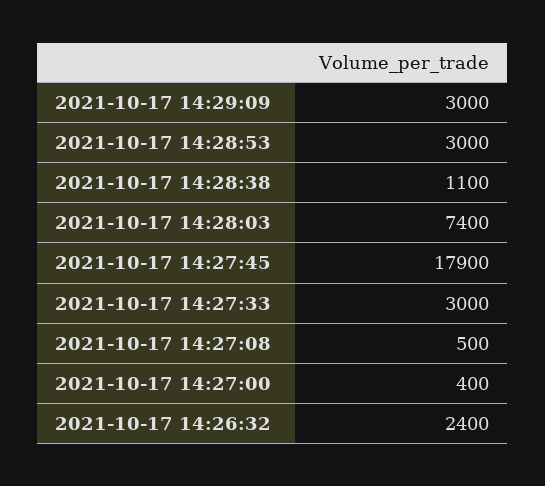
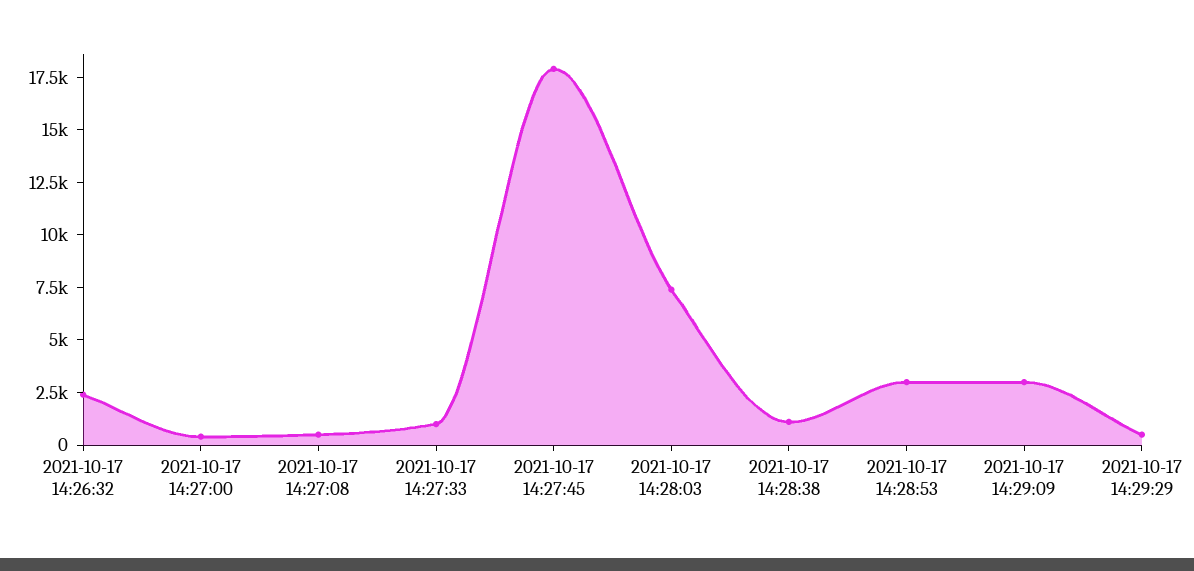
2021-10-17 14:27:33: 3000 -> 1000
2021-10-17 14:29:29: none -> 500

